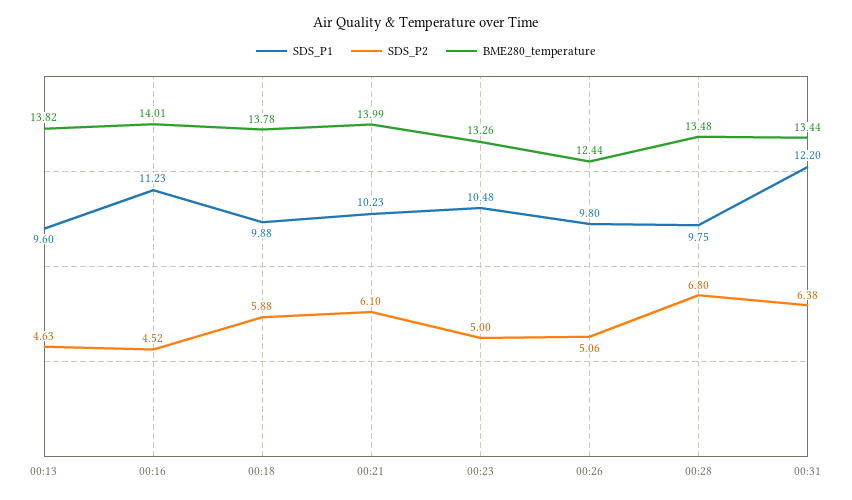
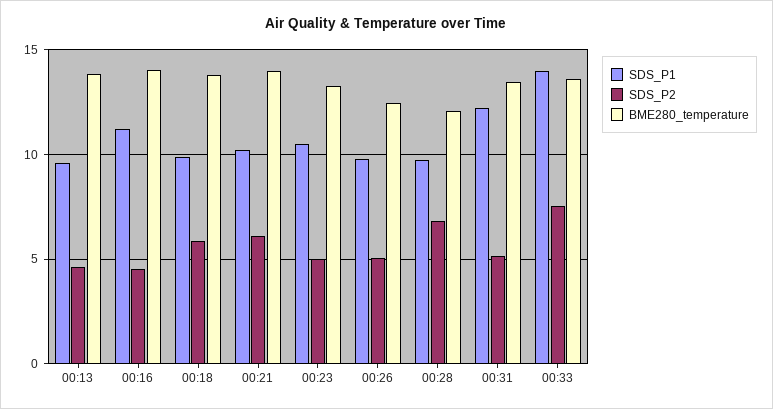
BME280_temperature, 00:28: 13.48 -> 12
SDS_P2, 00:31: 6.38 -> 5
SDS_P1, 00:33: none -> 14
SDS_P2, 00:33: none -> 7.5
BME280_temperature, 00:33: none -> 13.5

